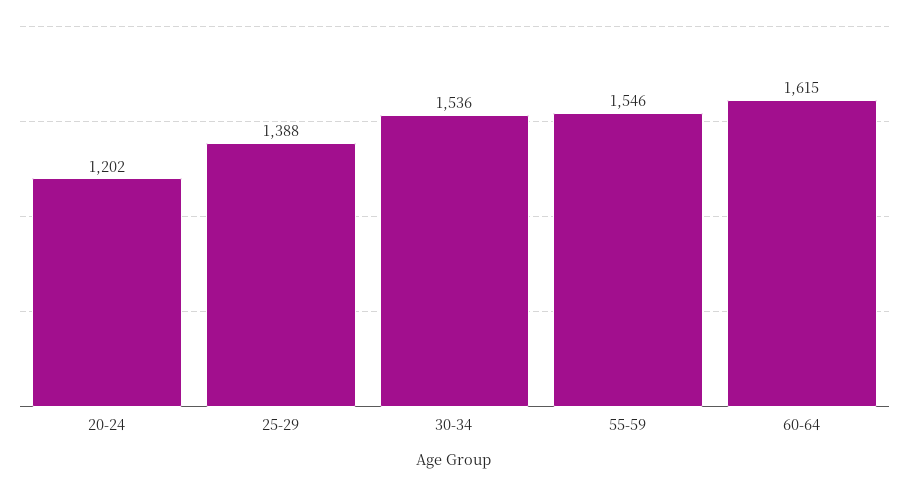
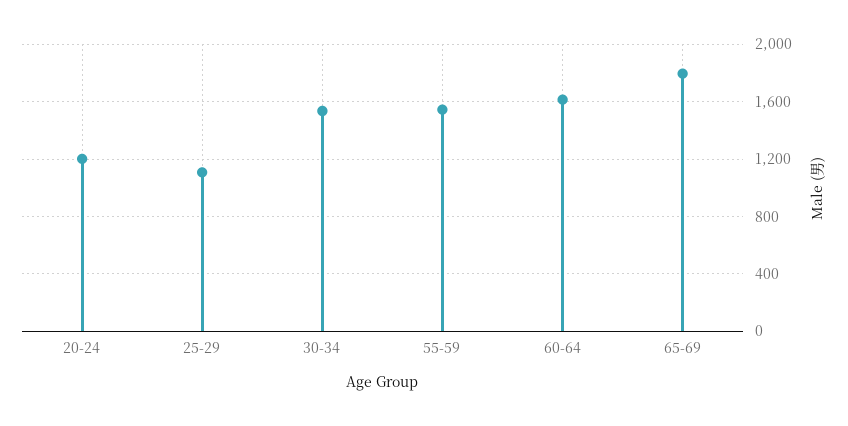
25-29: 1388 -> 1100
65-69: none -> 1800

